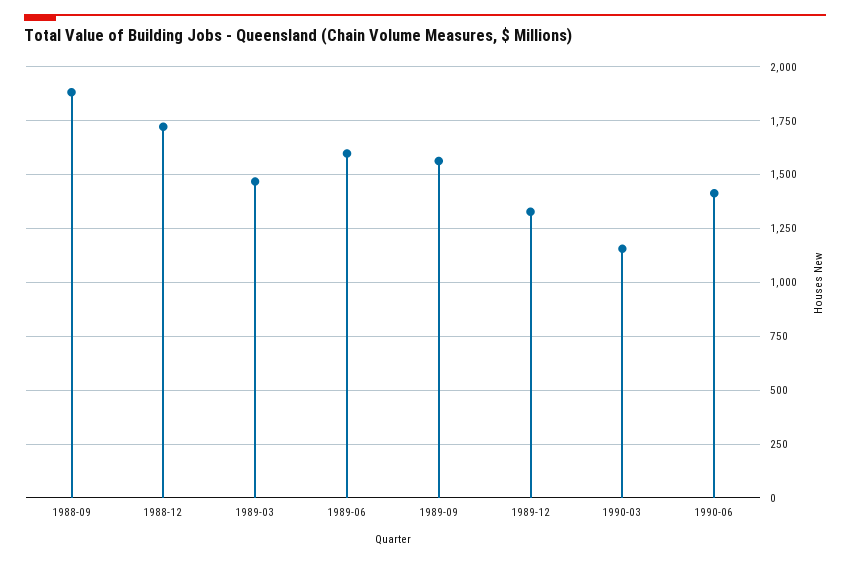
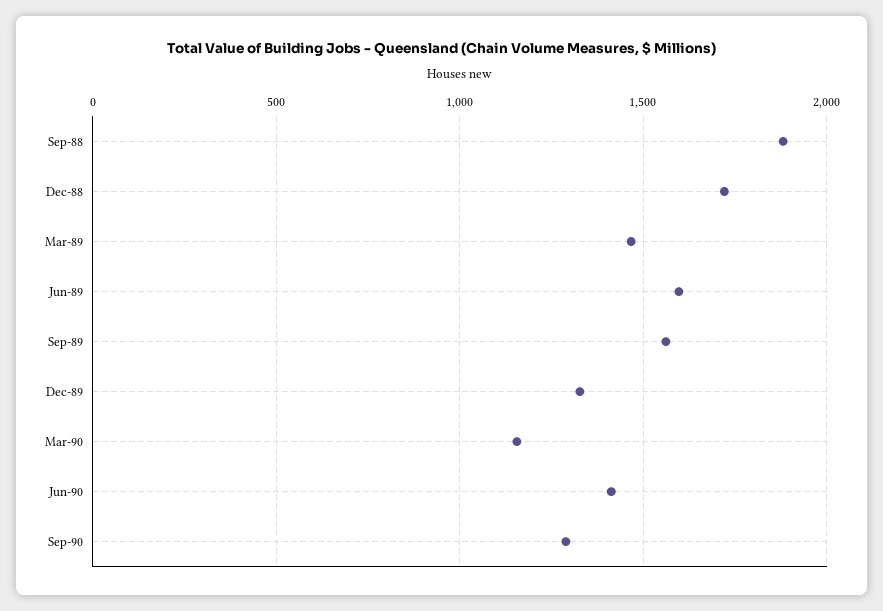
Sep-90: none -> 1300

